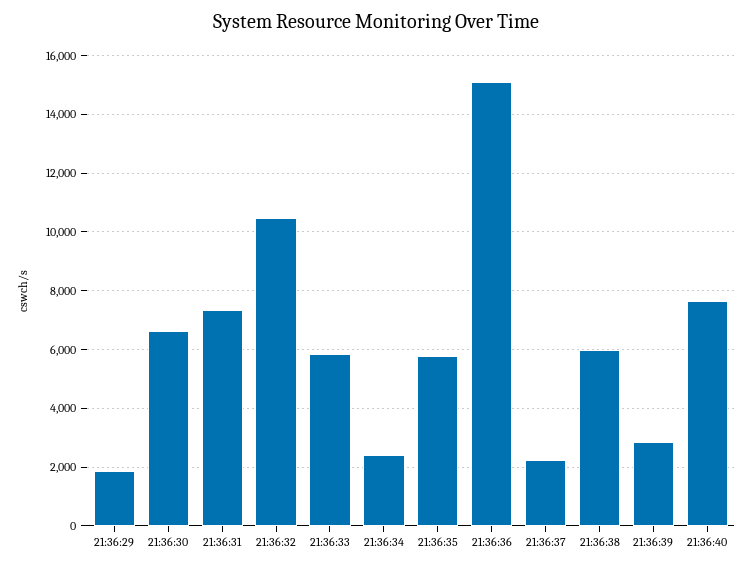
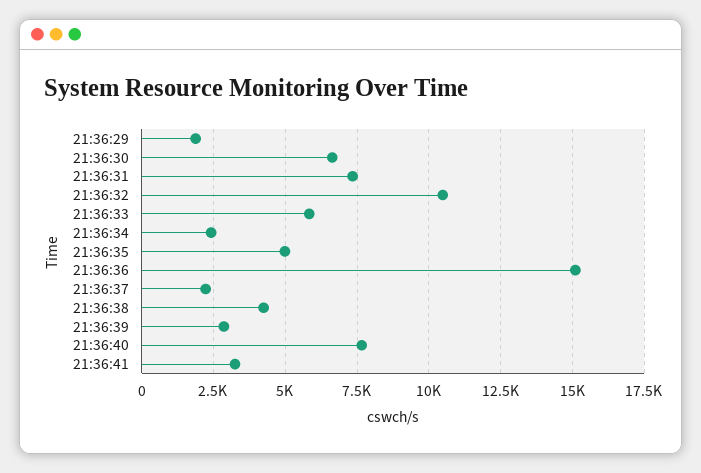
21:36:35: 5750 -> 5000
21:36:38: 6000 -> 4250
21:36:41: none -> 3250

